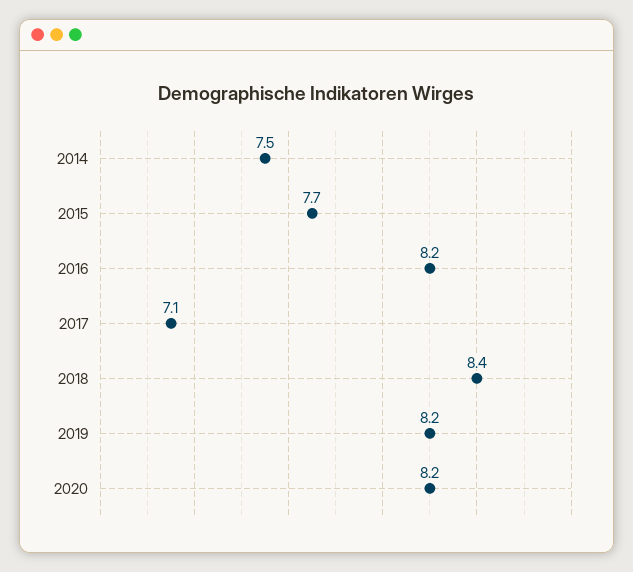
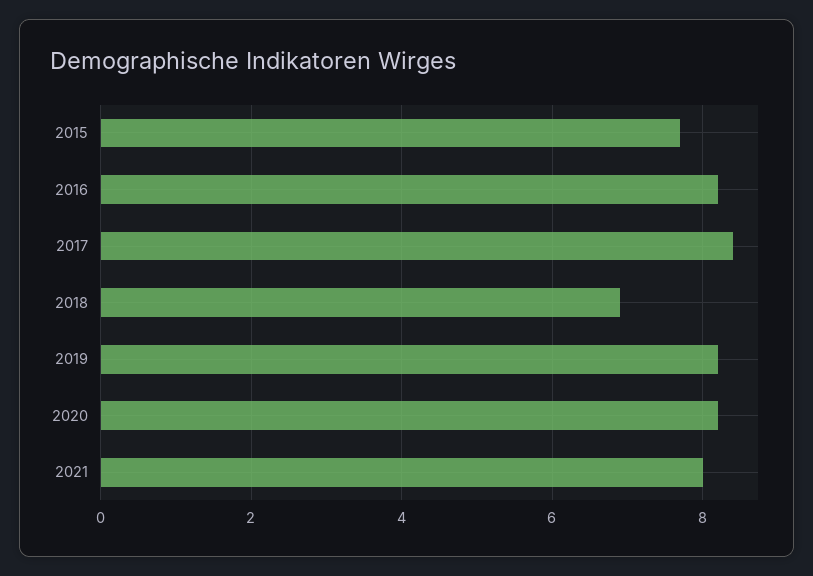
2014: 7.5 -> none
2017: 7.1 -> 8.5
2018: 8.4 -> 7
2021: none -> 8

